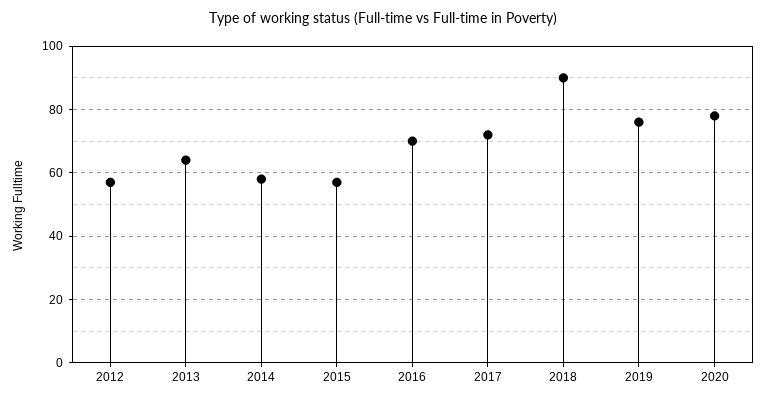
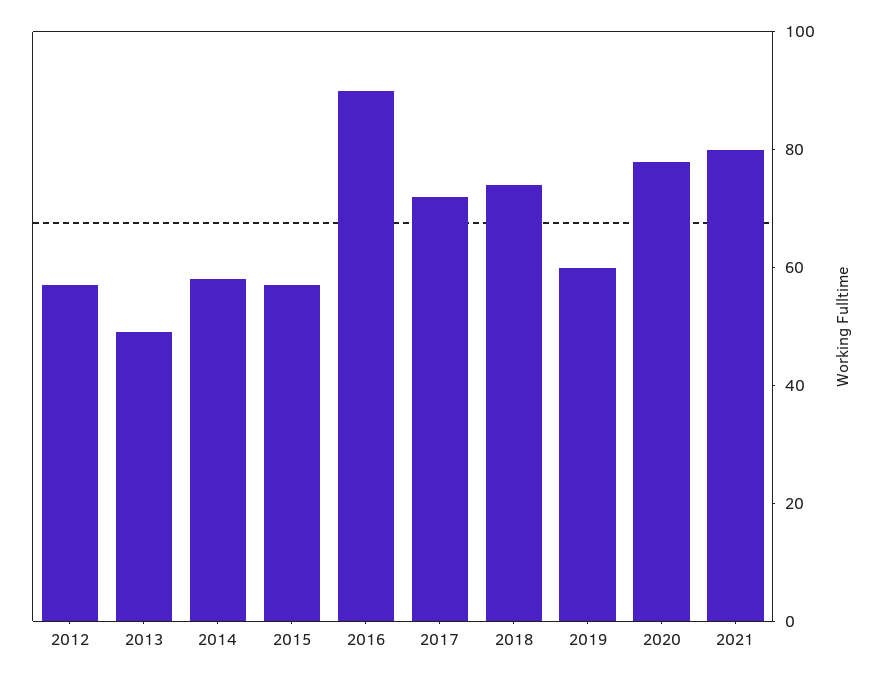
2013: 65 -> 50
2016: 70 -> 90
2018: 90 -> 75
2019: 75 -> 60
2021: none -> 80

